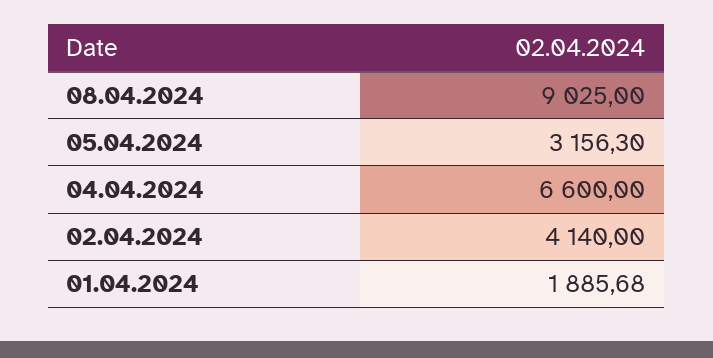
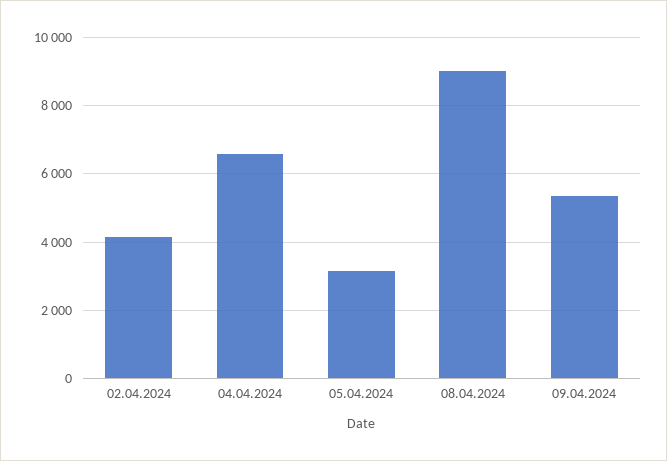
01.04.2024: 1885.68 -> none
09.04.2024: none -> 5400

